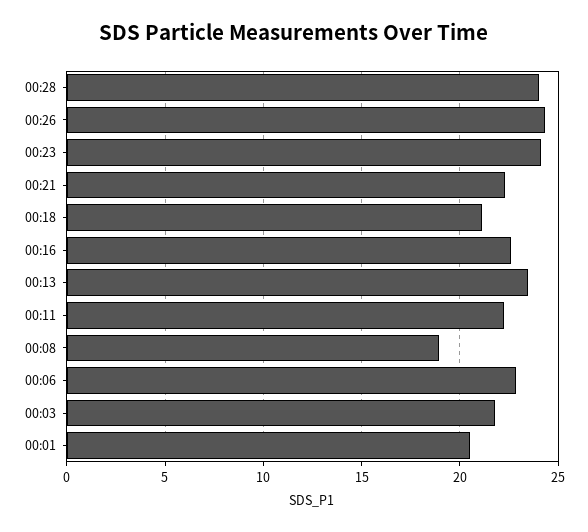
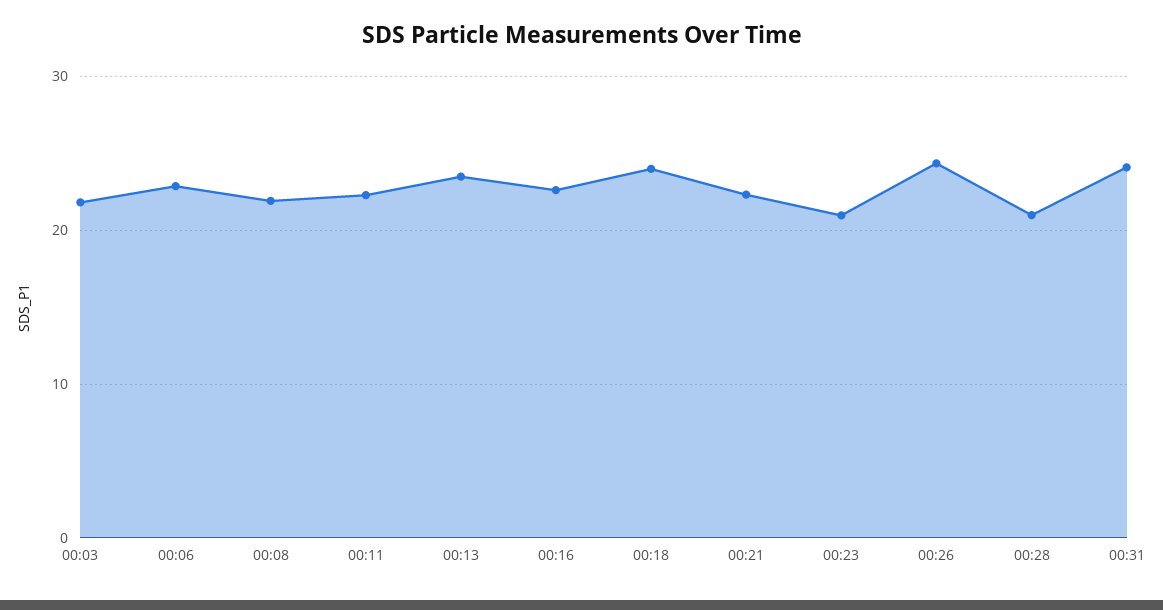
00:28: 24 -> 21
00:23: 24 -> 21
00:18: 21 -> 24
00:08: 19 -> 22
00:01: 20.5 -> none
00:31: none -> 24

